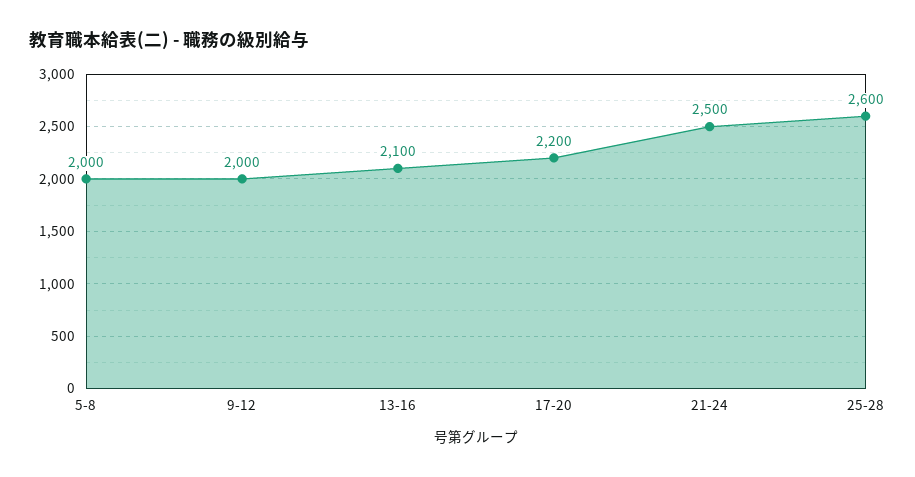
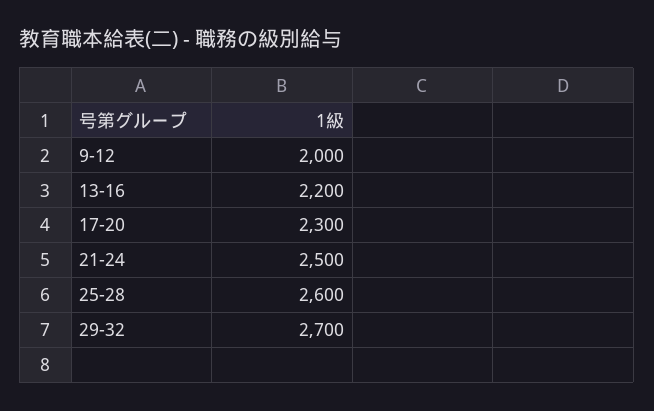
5-8: 2000 -> none
13-16: 2100 -> 2200
17-20: 2200 -> 2300
29-32: none -> 2700

